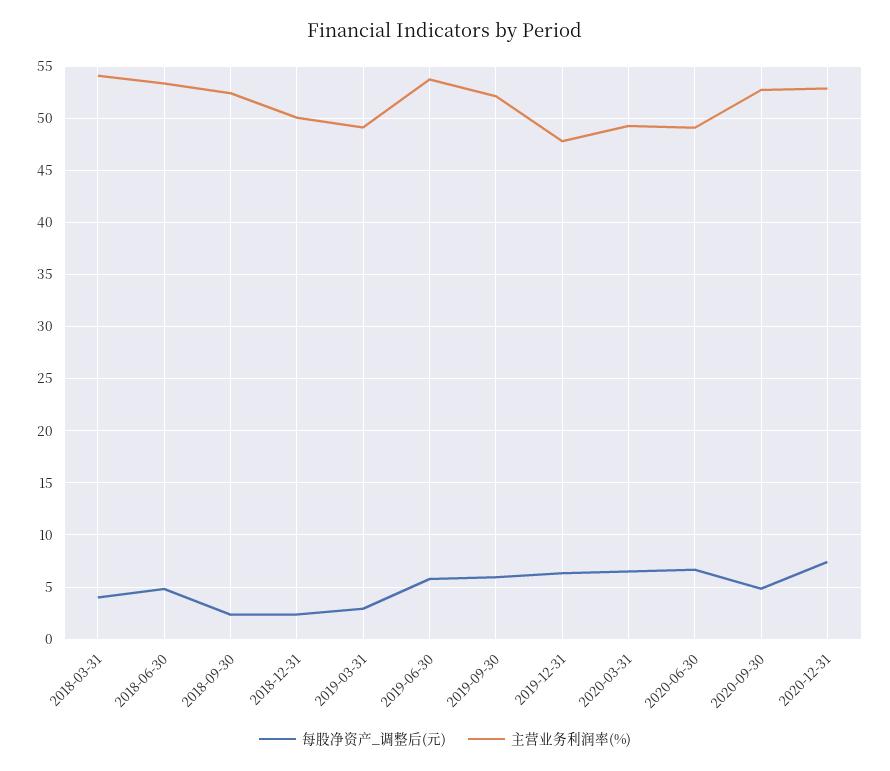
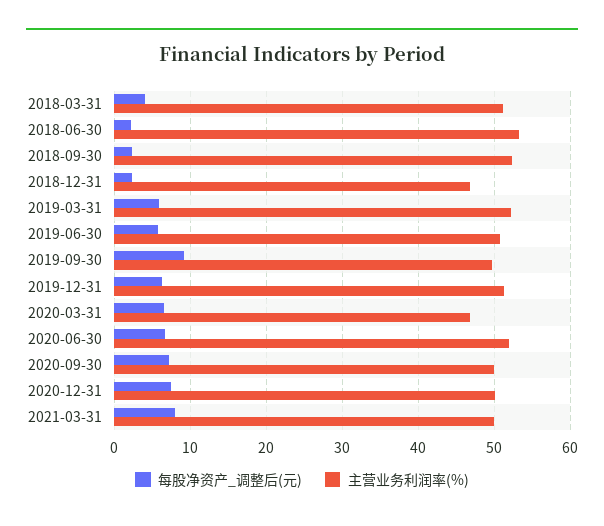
主营业务利润率(%), 2018-03-31: 54 -> 51
每股净资产_调整后(元), 2018-06-30: 5 -> 2
主营业务利润率(%), 2018-12-31: 50 -> 47
每股净资产_调整后(元), 2019-03-31: 3 -> 6
主营业务利润率(%), 2019-03-31: 49 -> 52
主营业务利润率(%), 2019-06-30: 54 -> 51
每股净资产_调整后(元), 2019-09-30: 6 -> 9
主营业务利润率(%), 2019-09-30: 52 -> 50
主营业务利润率(%), 2019-12-31: 48 -> 51
主营业务利润率(%), 2020-03-31: 49 -> 47
主营业务利润率(%), 2020-06-30: 49 -> 52
每股净资产_调整后(元), 2020-09-30: 5 -> 7
主营业务利润率(%), 2020-09-30: 53 -> 50
主营业务利润率(%), 2020-12-31: 53 -> 50
每股净资产_调整后(元), 2021-03-31: none -> 8
主营业务利润率(%), 2021-03-31: none -> 50

